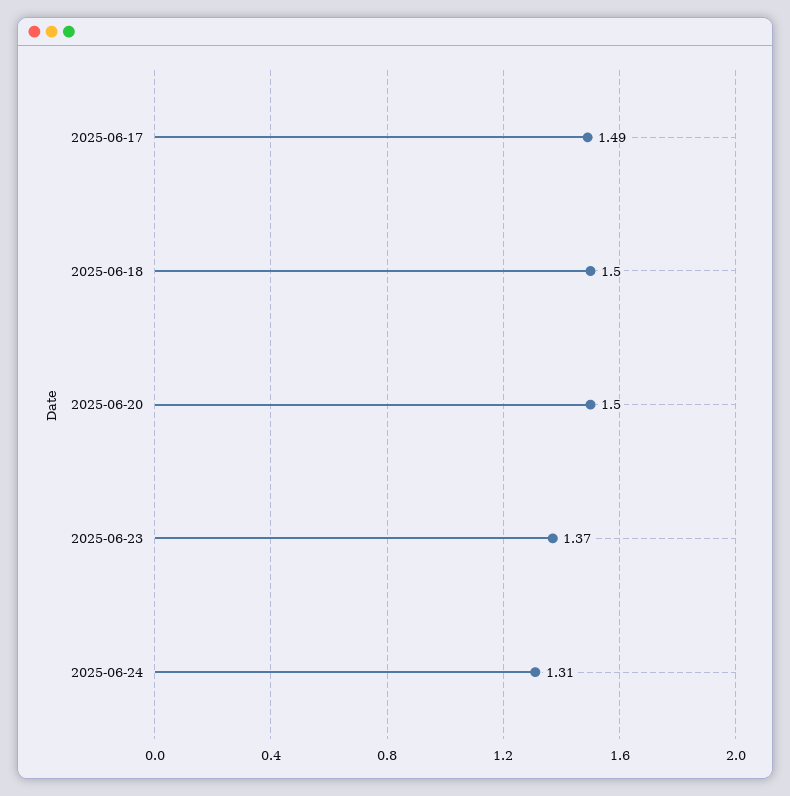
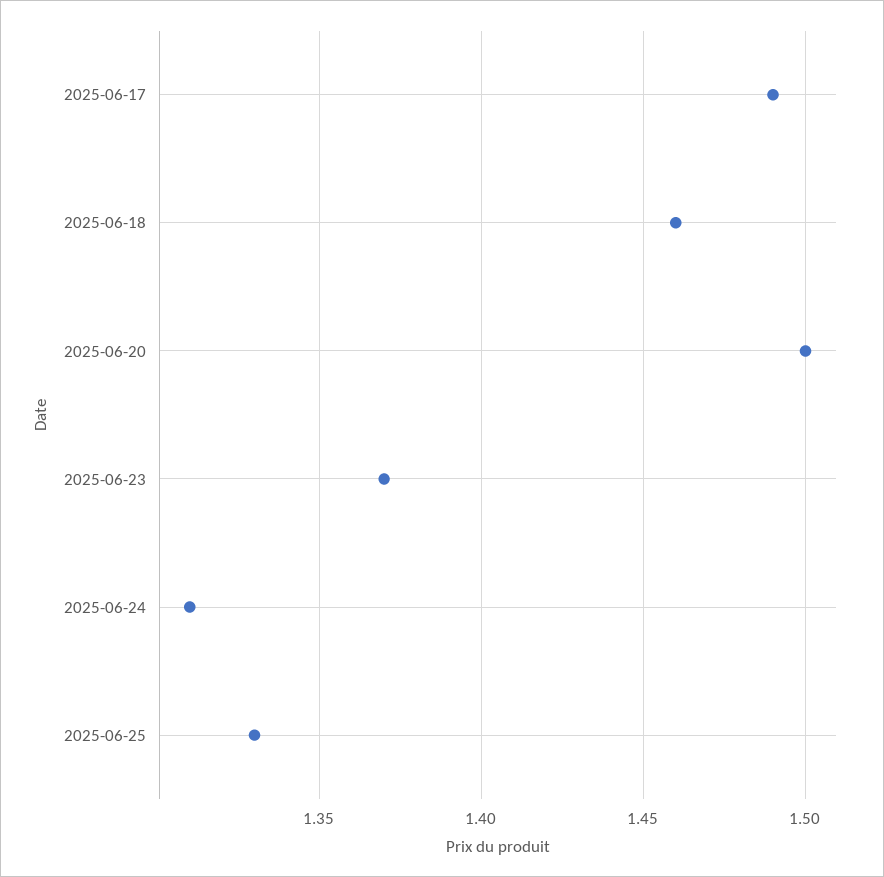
2025-06-18: 1.5 -> 1.46
2025-06-25: none -> 1.33

